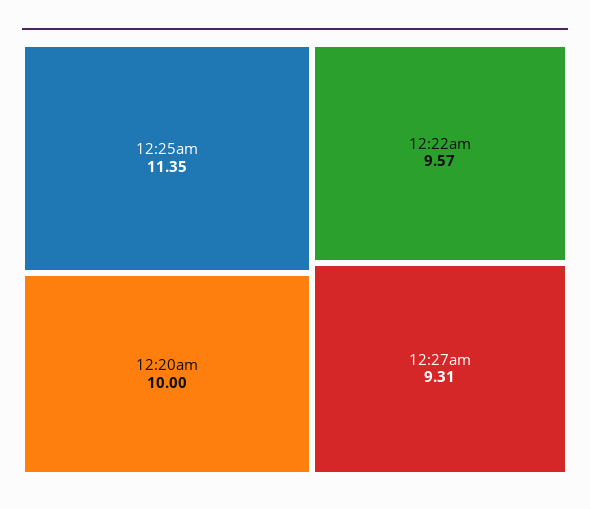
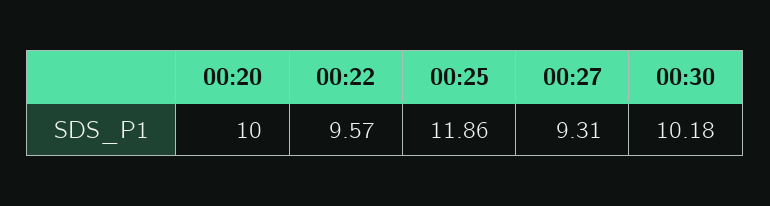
12:25am: 11.35 -> 11.86
00:30: none -> 10.18

